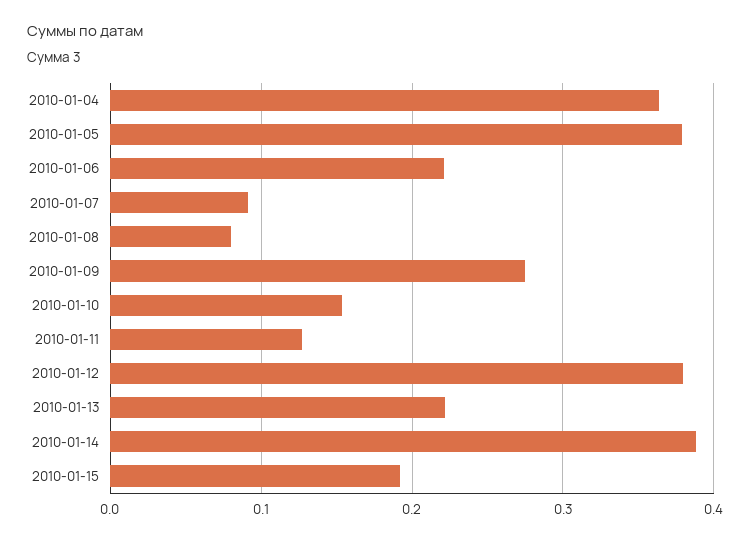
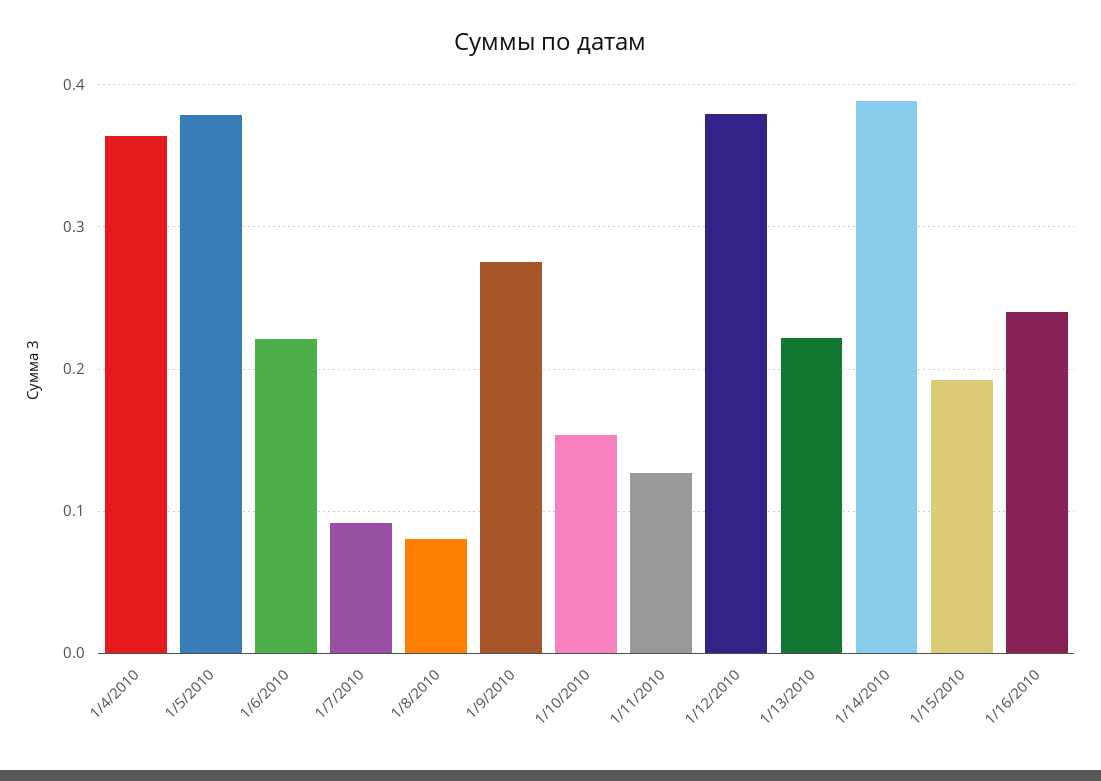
1/16/2010: none -> 0.24

